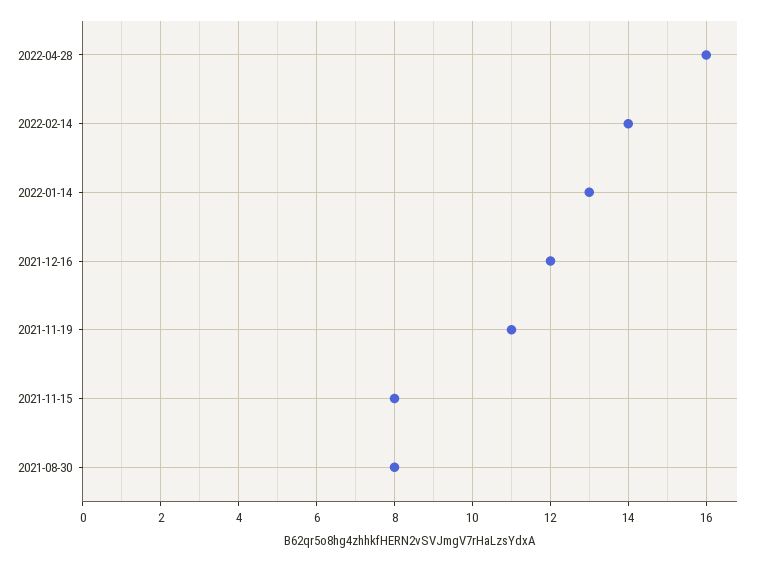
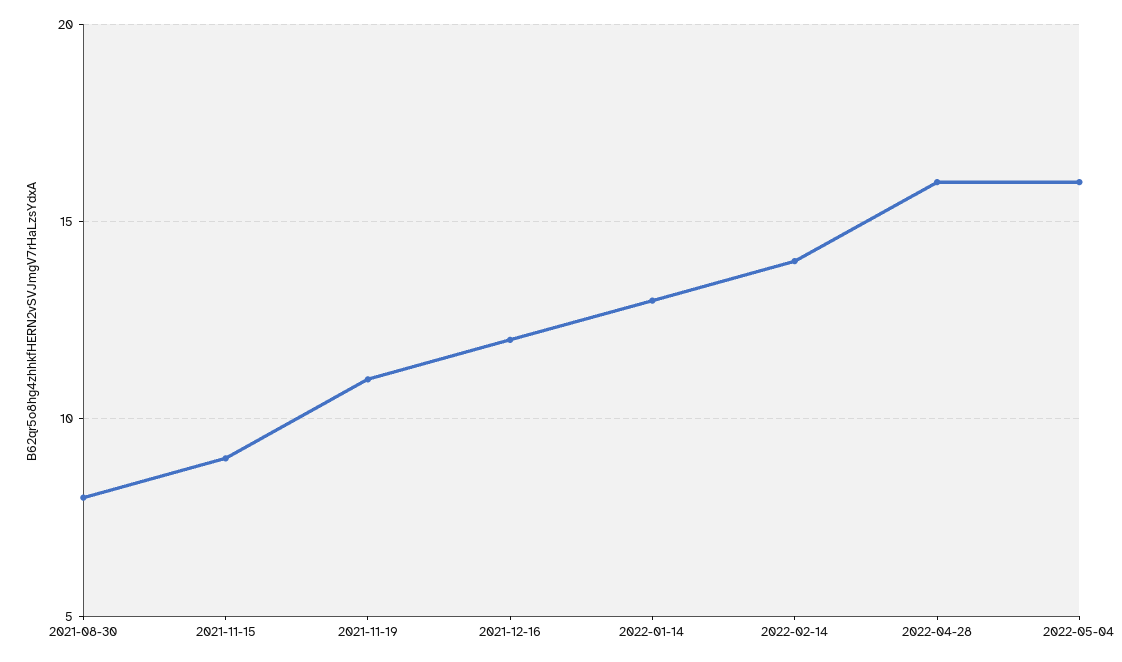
2021-11-15: 8 -> 9
2022-05-04: none -> 16

